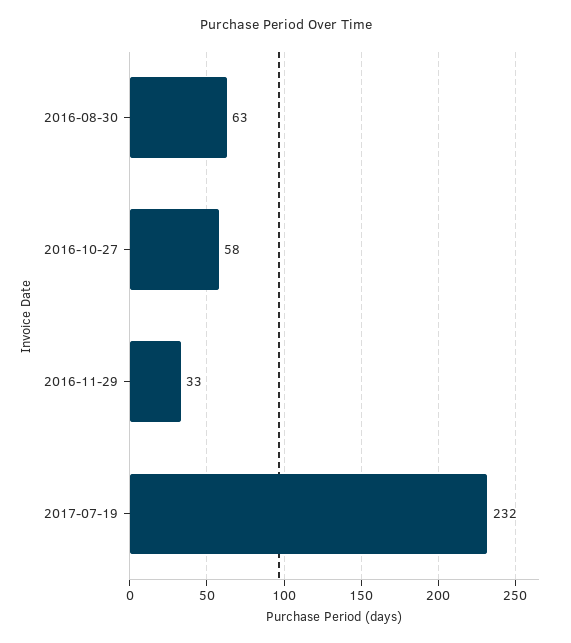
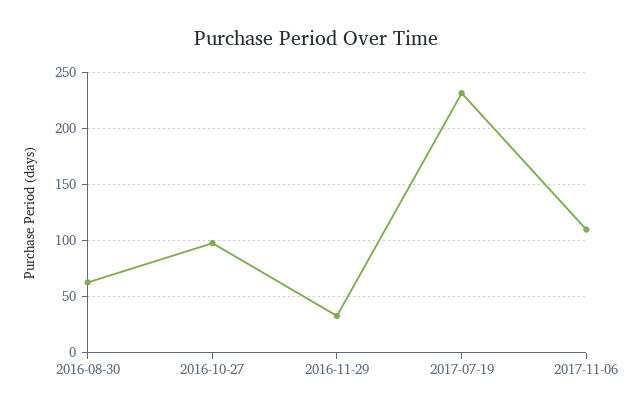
2016-10-27: 58 -> 100
2017-11-06: none -> 110

